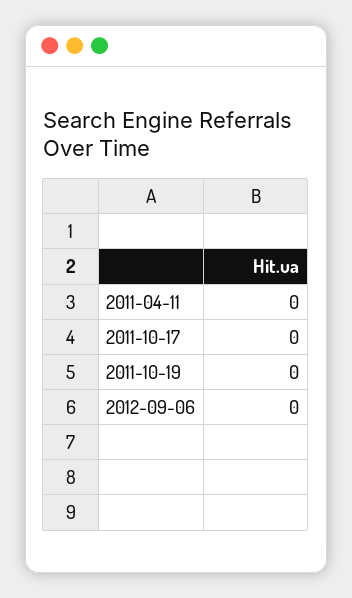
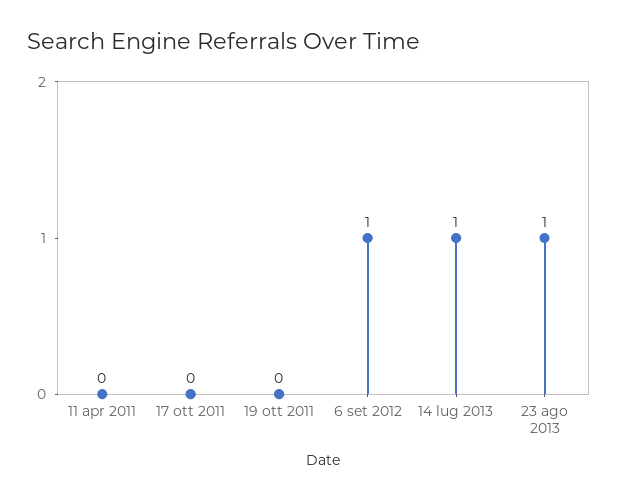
2012-09-06: 0 -> 1
14 lug 2013: none -> 1
23 ago 2013: none -> 1

